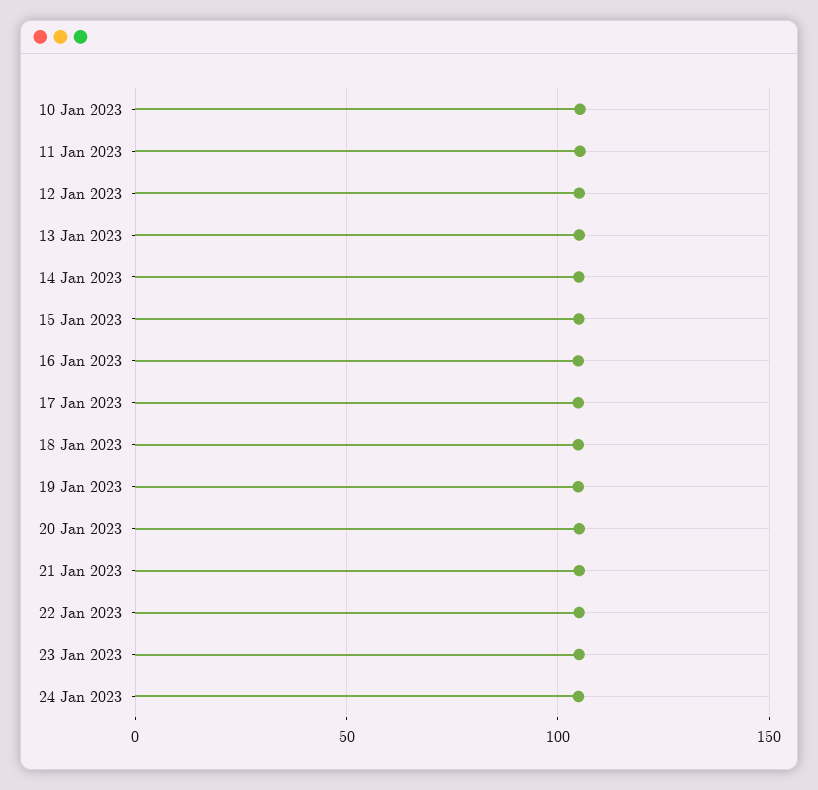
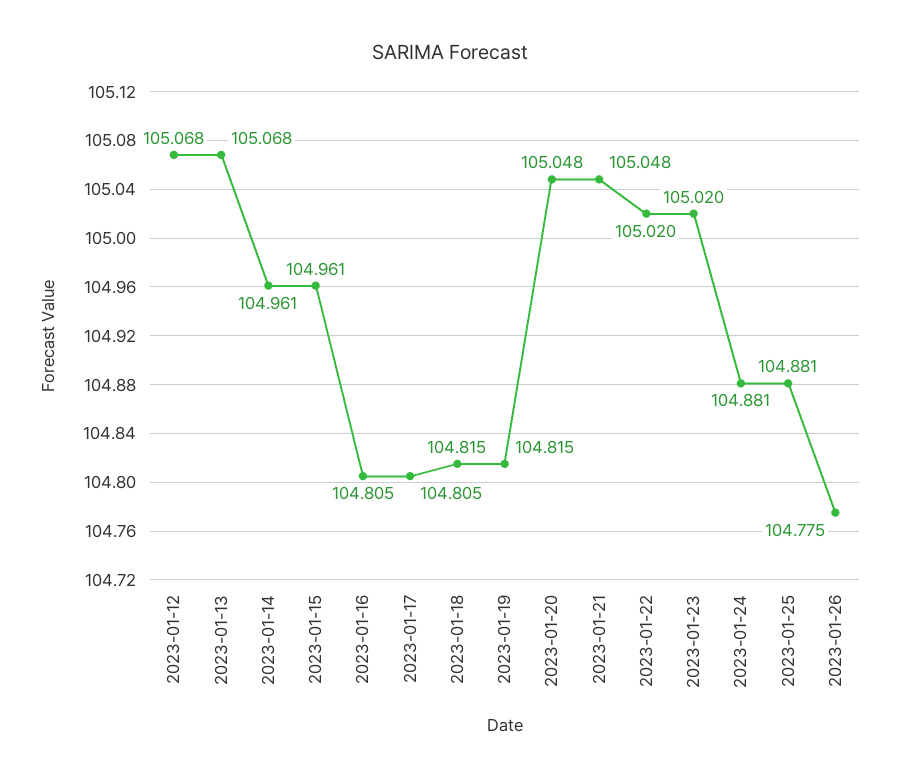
10 Jan 2023: 105 -> none
11 Jan 2023: 105 -> none
2023-01-25: none -> 104.881
2023-01-26: none -> 104.775

